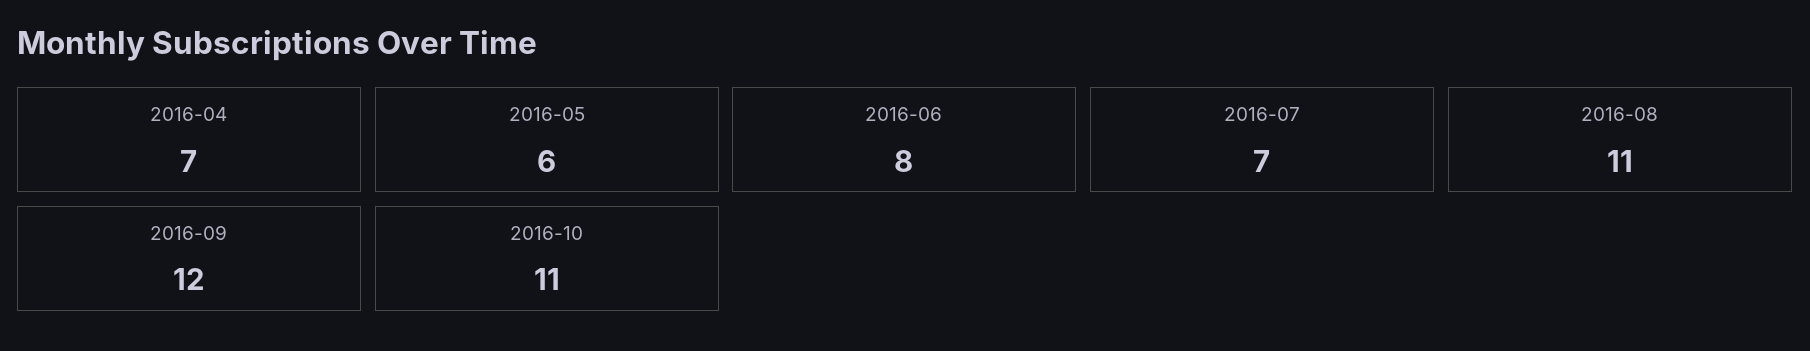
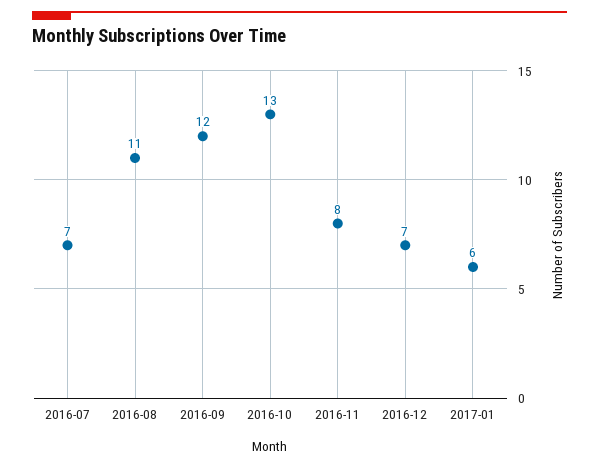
2016-04: 7 -> none
2016-05: 6 -> none
2016-06: 8 -> none
2016-10: 11 -> 13
2016-11: none -> 8
2016-12: none -> 7
2017-01: none -> 6

